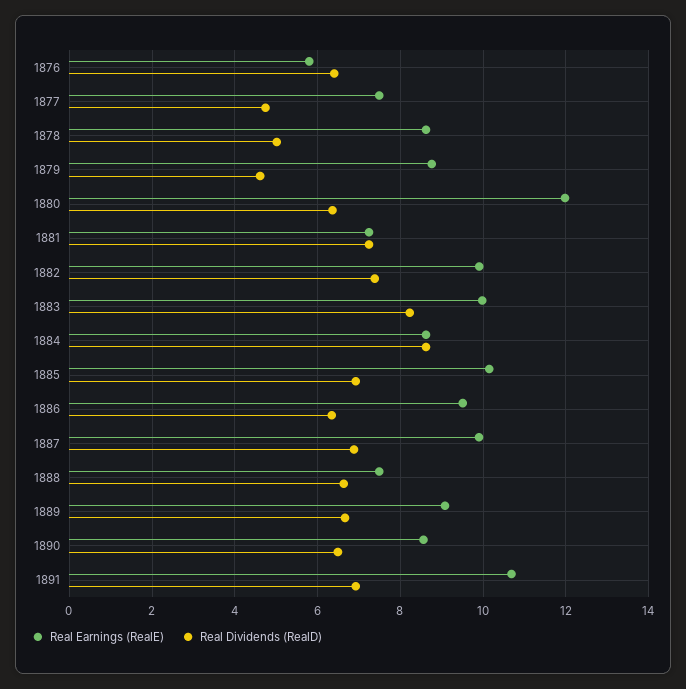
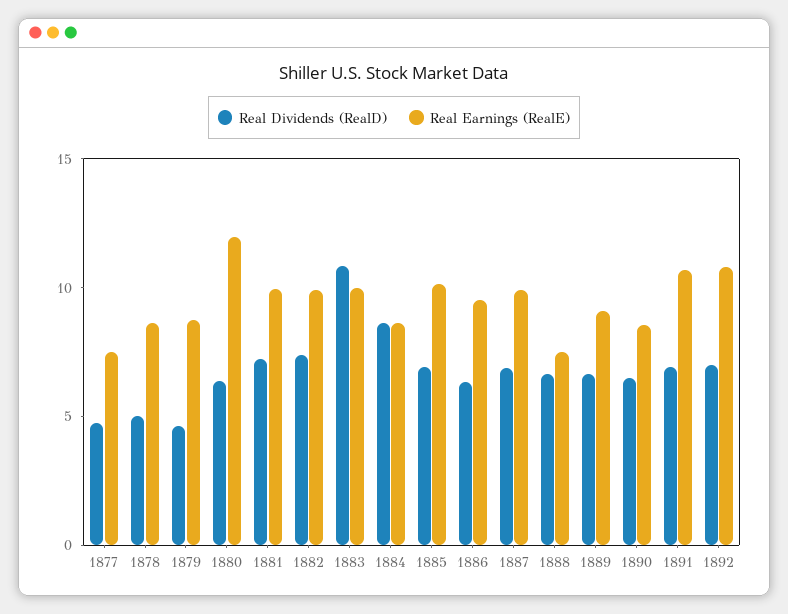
Real Earnings (RealE), 1876: 5.8 -> none
Real Dividends (RealD), 1876: 6.4 -> none
Real Earnings (RealE), 1881: 7.2 -> 10
Real Dividends (RealD), 1883: 8.2 -> 11
Real Dividends (RealD), 1892: none -> 7
Real Earnings (RealE), 1892: none -> 11

